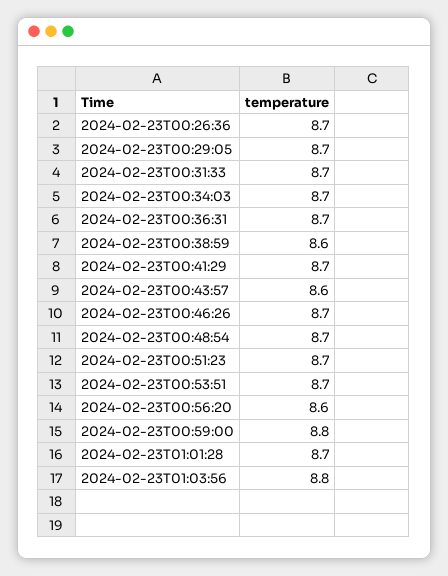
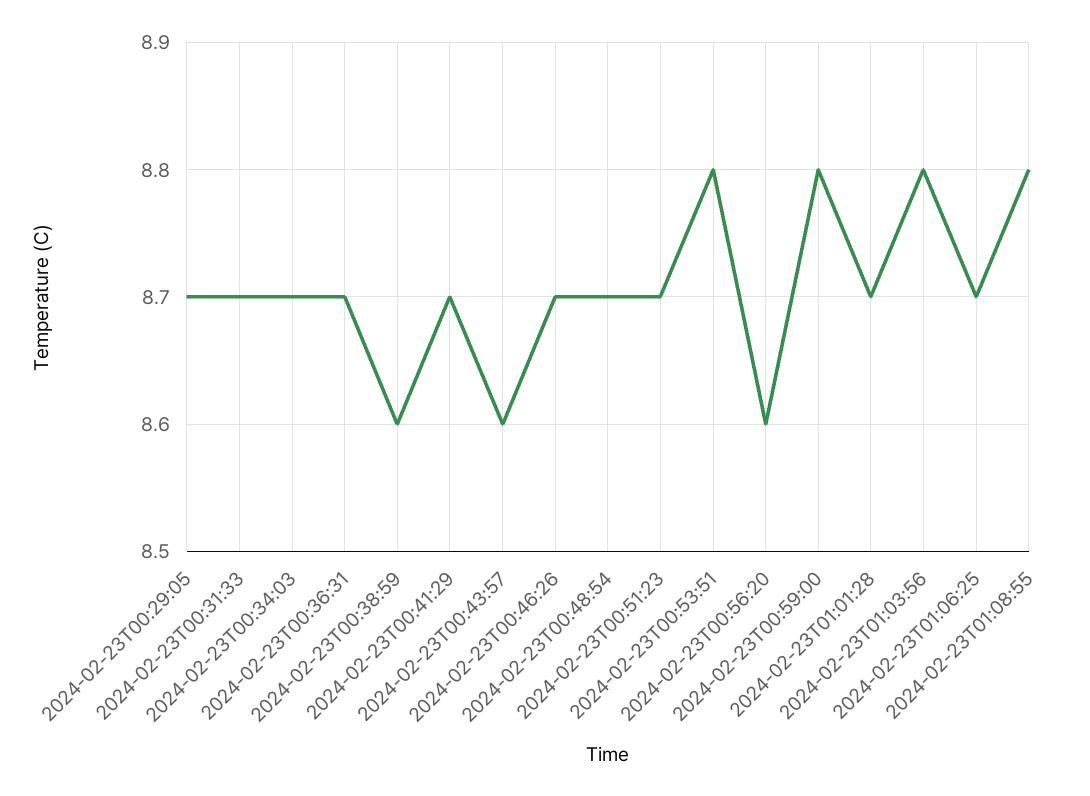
2024-02-23T00:26:36: 8.7 -> none
2024-02-23T00:53:51: 8.7 -> 8.8
2024-02-23T01:06:25: none -> 8.7
2024-02-23T01:08:55: none -> 8.8

